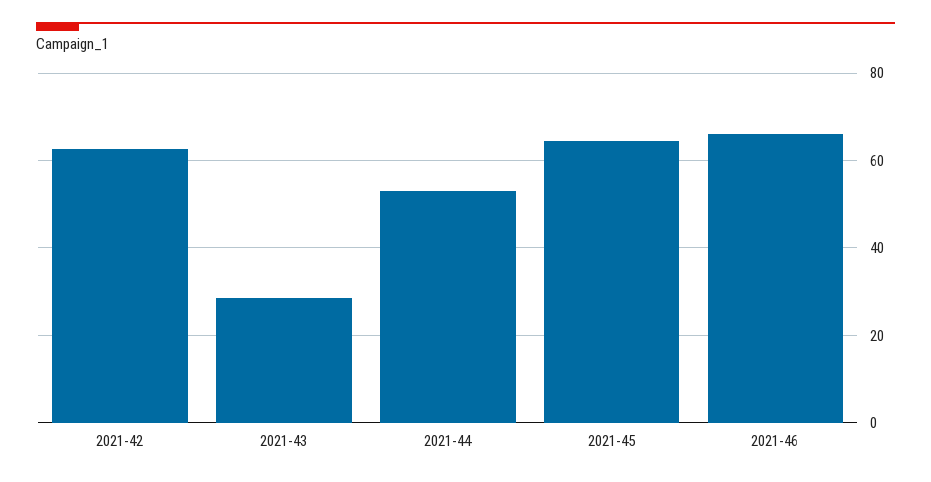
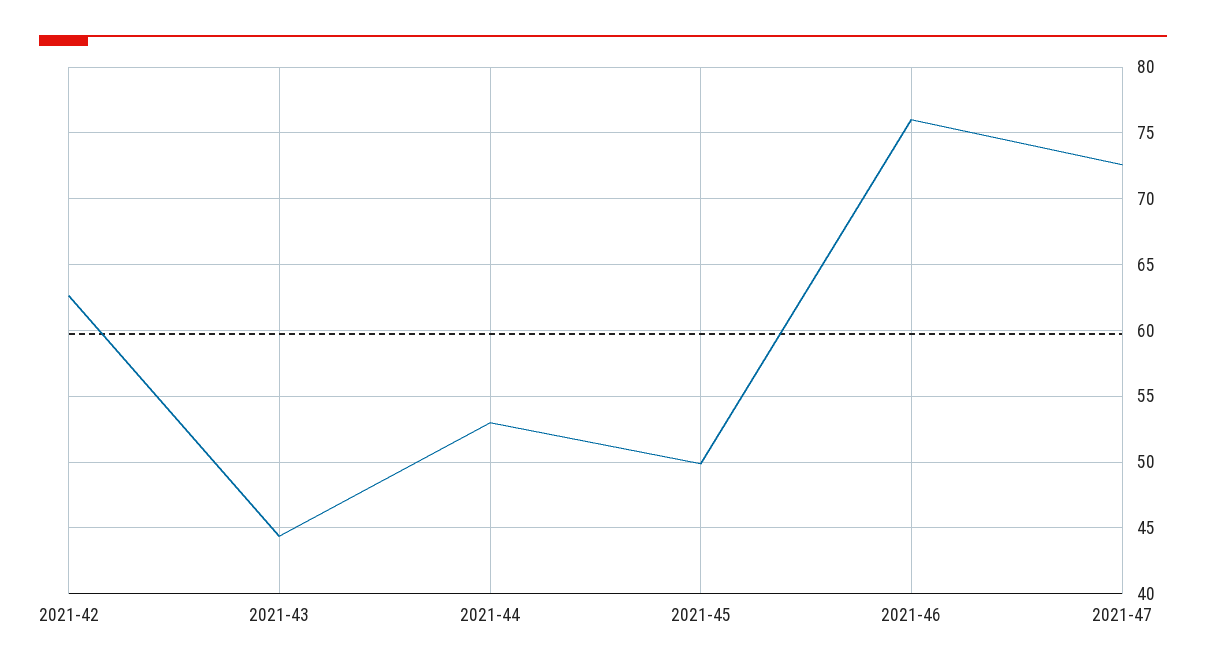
2021-43: 28 -> 44.5
2021-45: 64 -> 50
2021-46: 66 -> 76
2021-47: none -> 72.5

